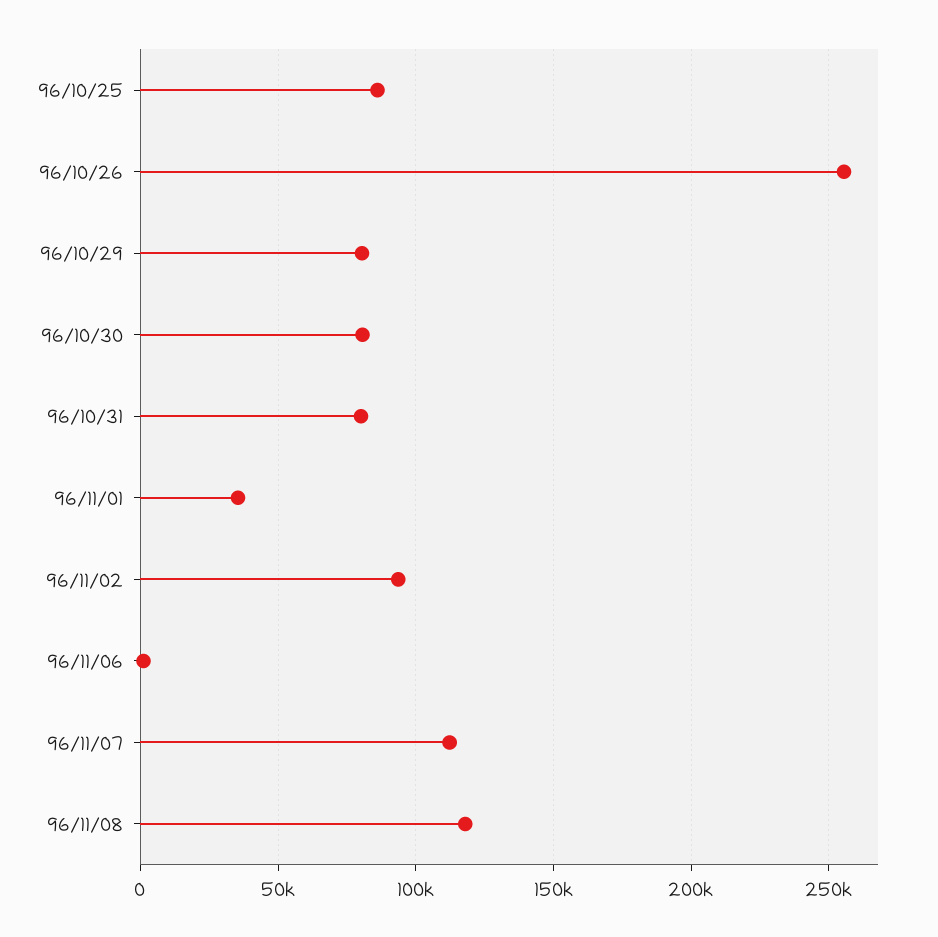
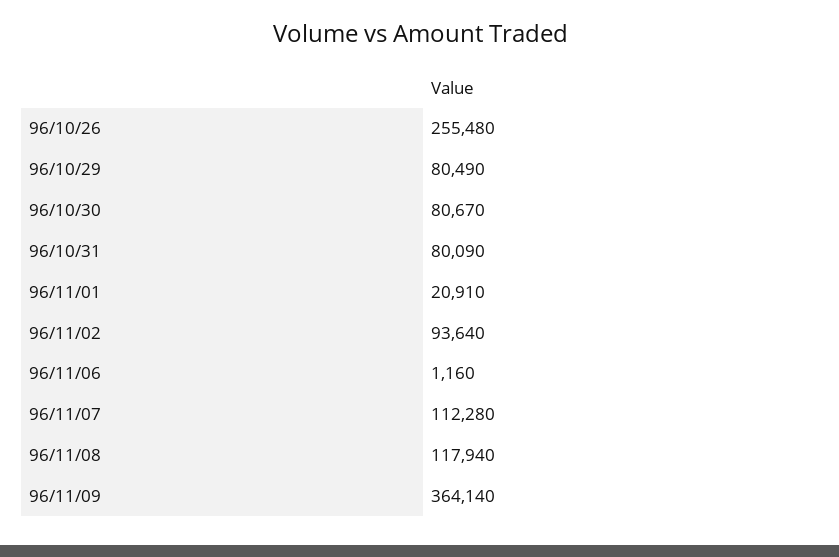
96/10/25: 85000 -> none
96/11/01: 35000 -> 20910
96/11/09: none -> 364140

